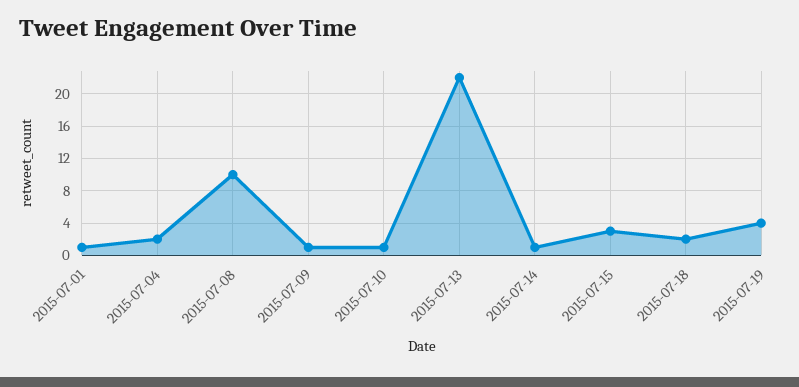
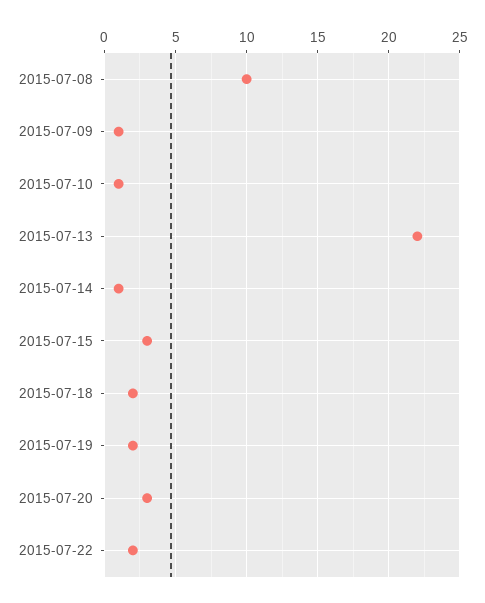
2015-07-01: 1 -> none
2015-07-04: 2 -> none
2015-07-19: 4 -> 2
2015-07-20: none -> 3
2015-07-22: none -> 2

